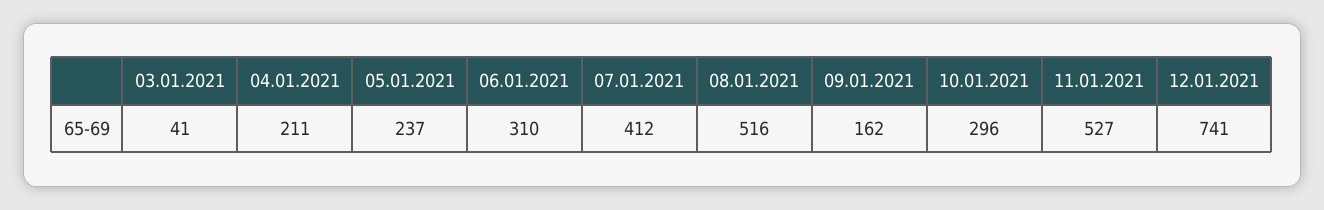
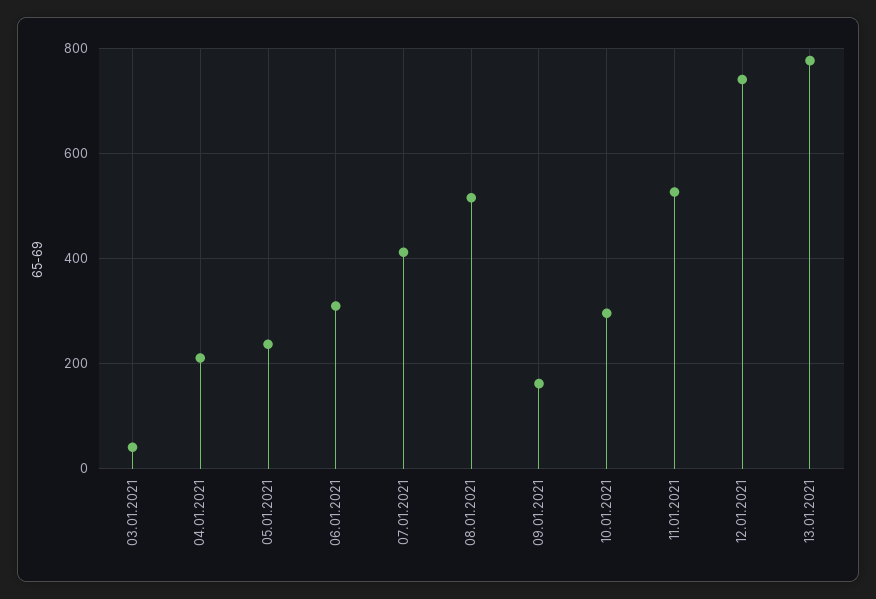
13.01.2021: none -> 780

